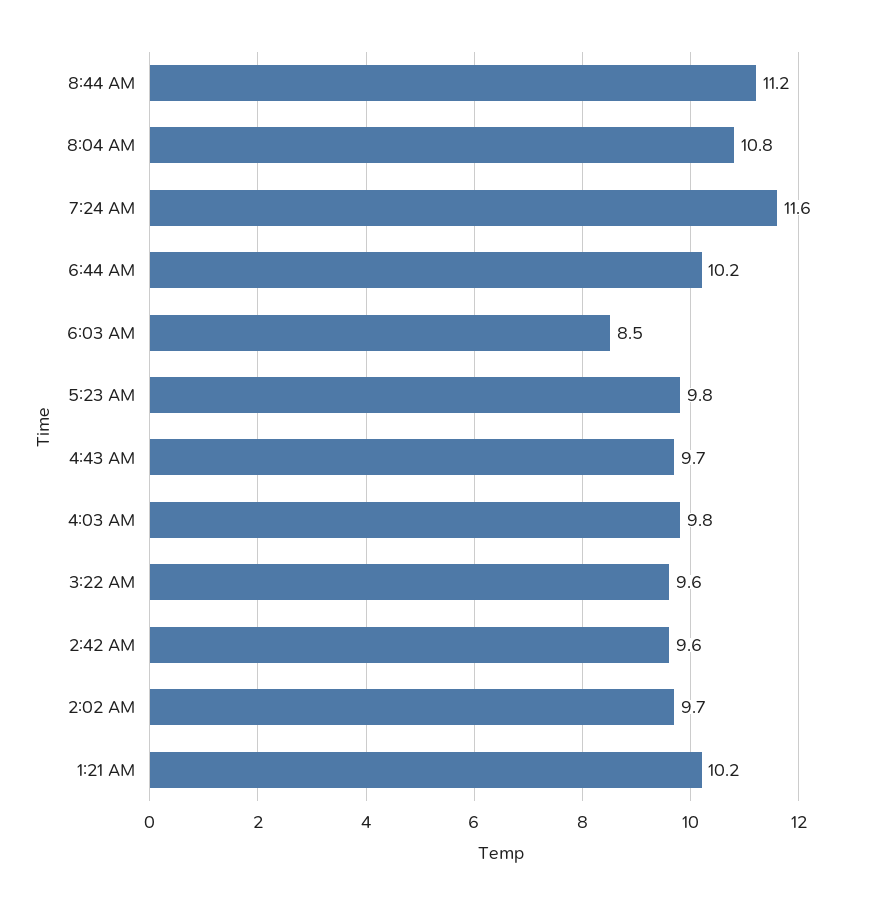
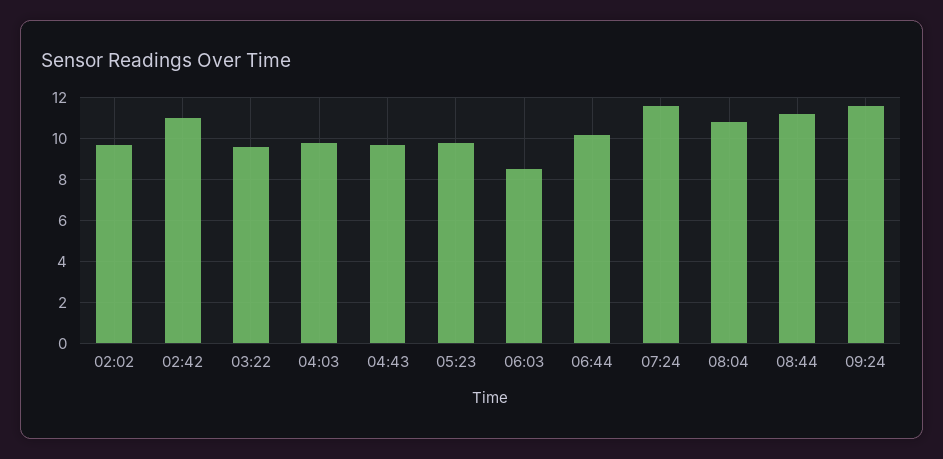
2:42 AM: 9.6 -> 11
1:21 AM: 10.2 -> none
09:24: none -> 11.5

